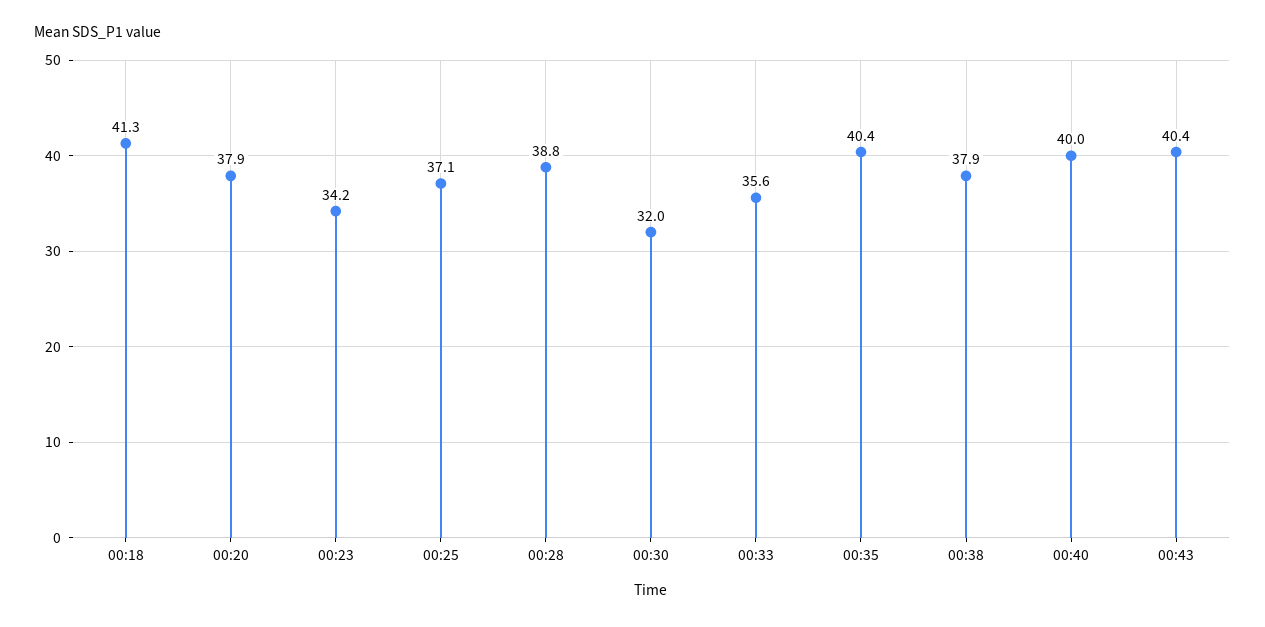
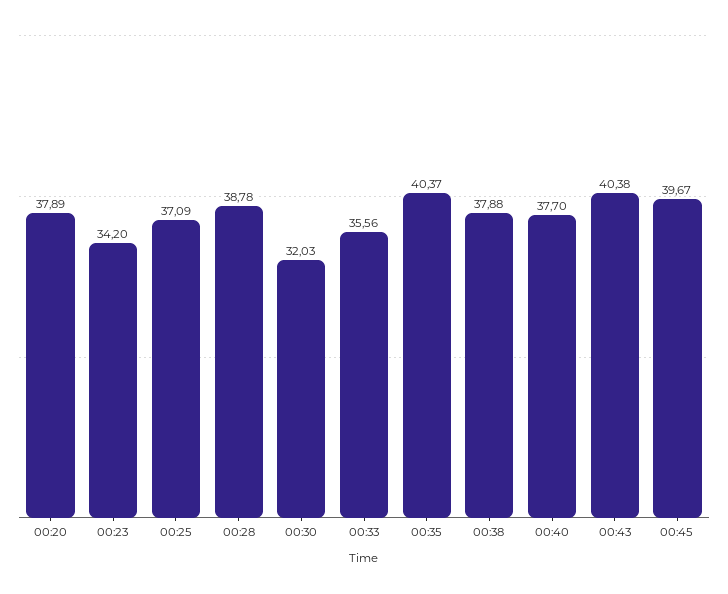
00:18: 41.3 -> none
00:40: 40 -> 37.7
00:45: none -> 39.67

